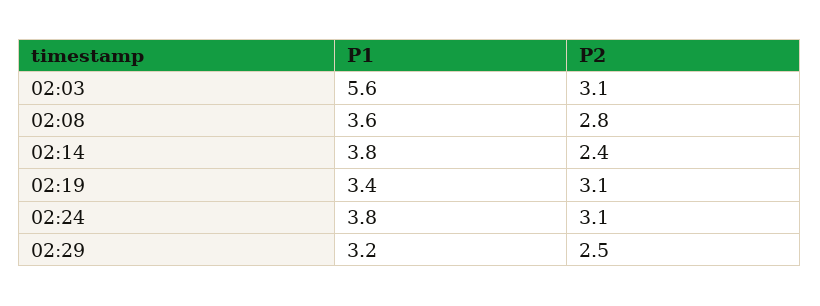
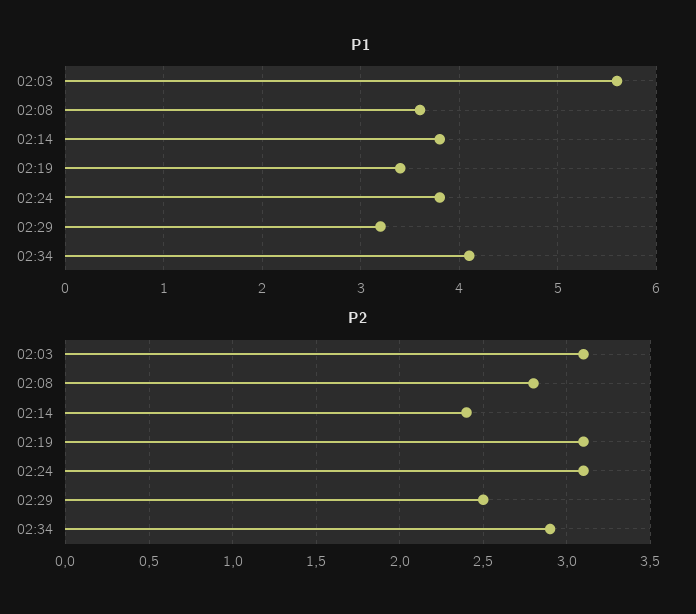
P1, 02:34: none -> 4.1
P2, 02:34: none -> 2.9

